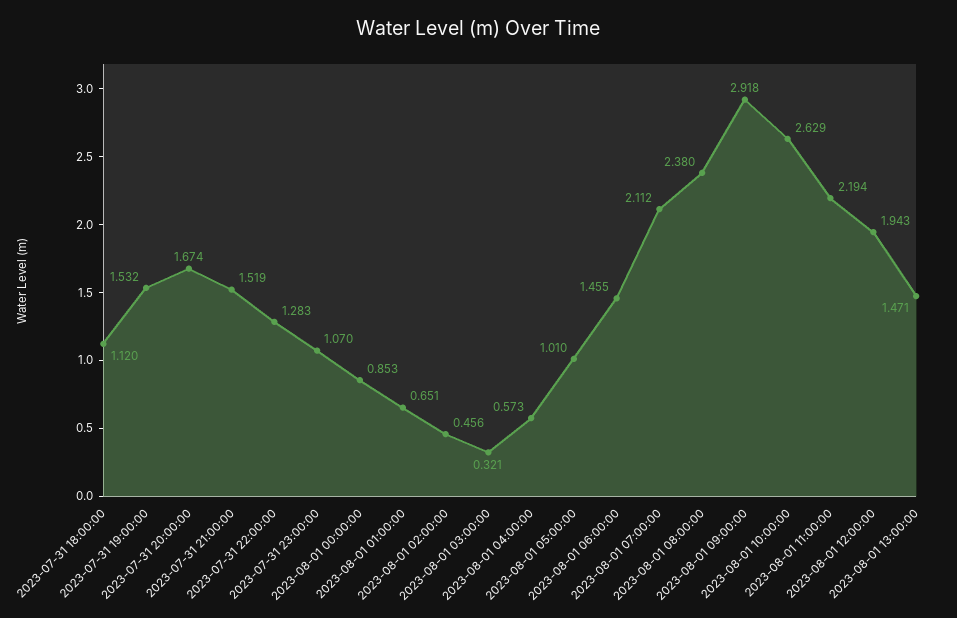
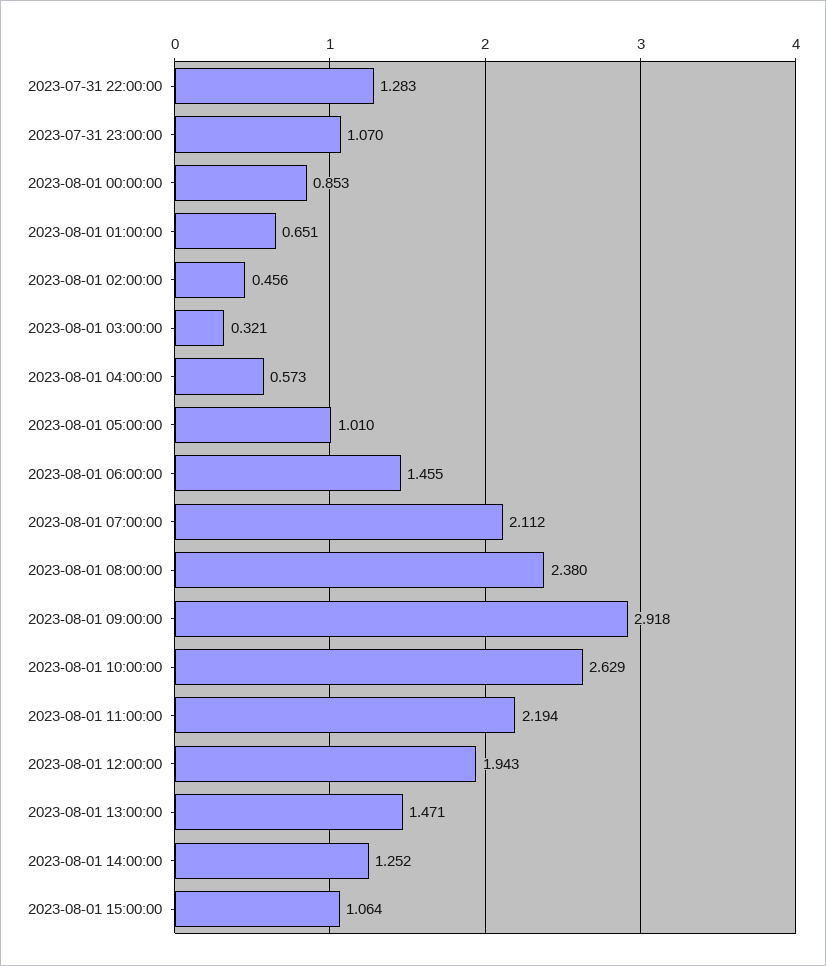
2023-07-31 18:00:00: 1.12 -> none
2023-07-31 19:00:00: 1.532 -> none
2023-07-31 20:00:00: 1.674 -> none
2023-07-31 21:00:00: 1.519 -> none
2023-08-01 14:00:00: none -> 1.252
2023-08-01 15:00:00: none -> 1.064

